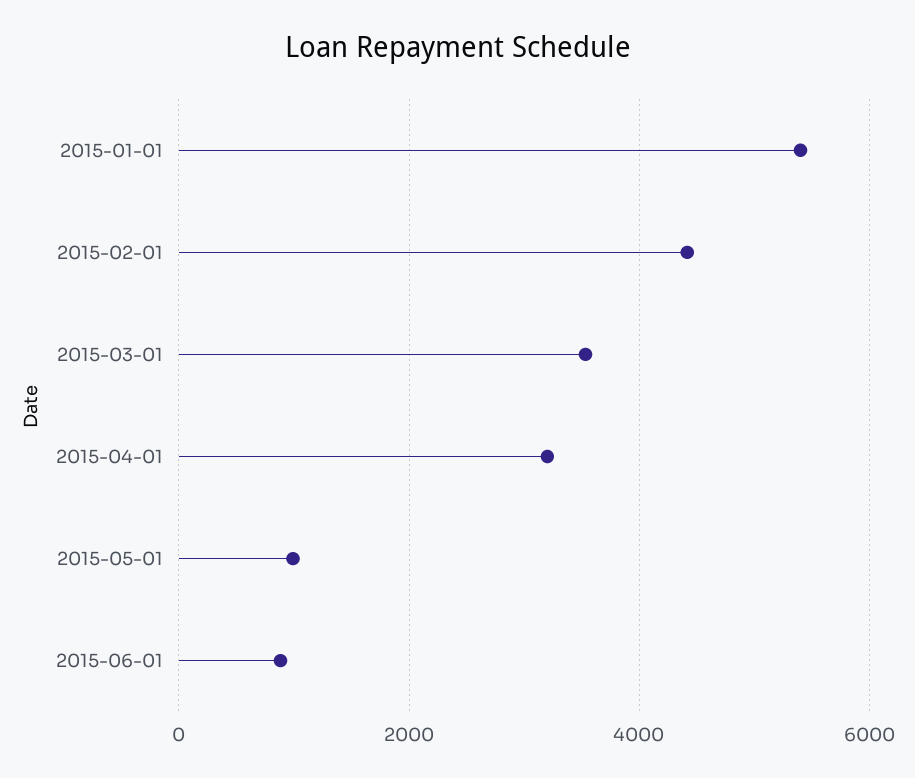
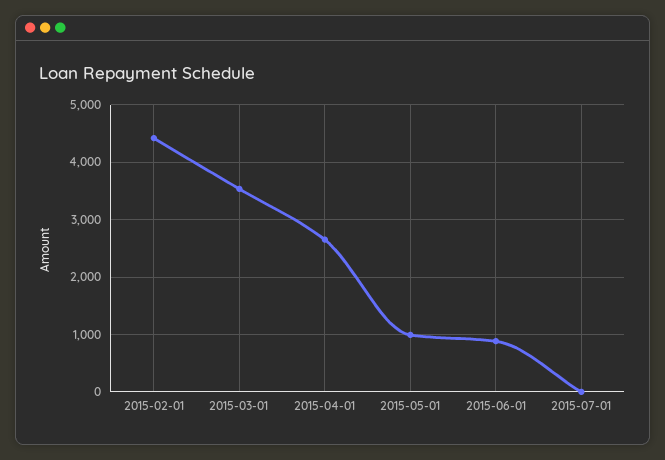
2015-01-01: 5400 -> none
2015-04-01: 3200 -> 2600
2015-07-01: none -> 0

